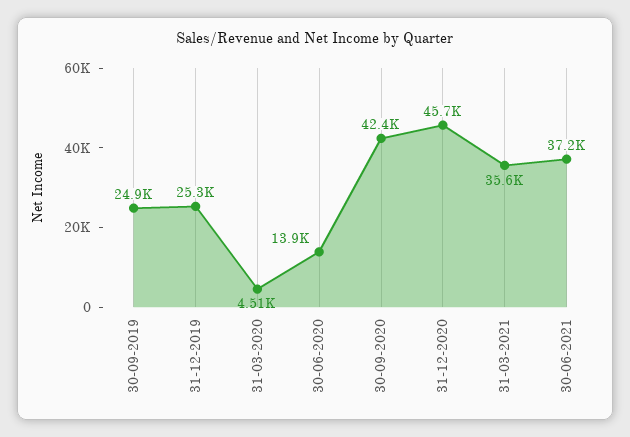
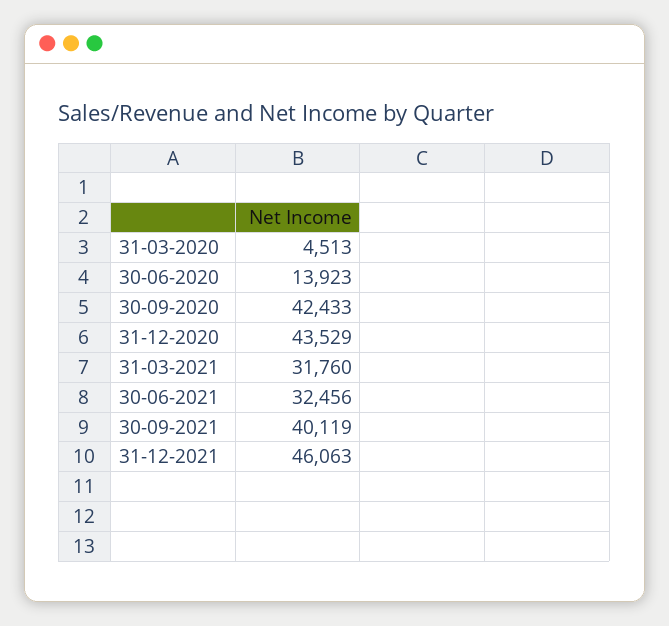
30-09-2019: 24900 -> none
31-12-2019: 25300 -> none
31-12-2020: 45700 -> 43529
31-03-2021: 35600 -> 31760
30-06-2021: 37200 -> 32456
30-09-2021: none -> 40119
31-12-2021: none -> 46063

